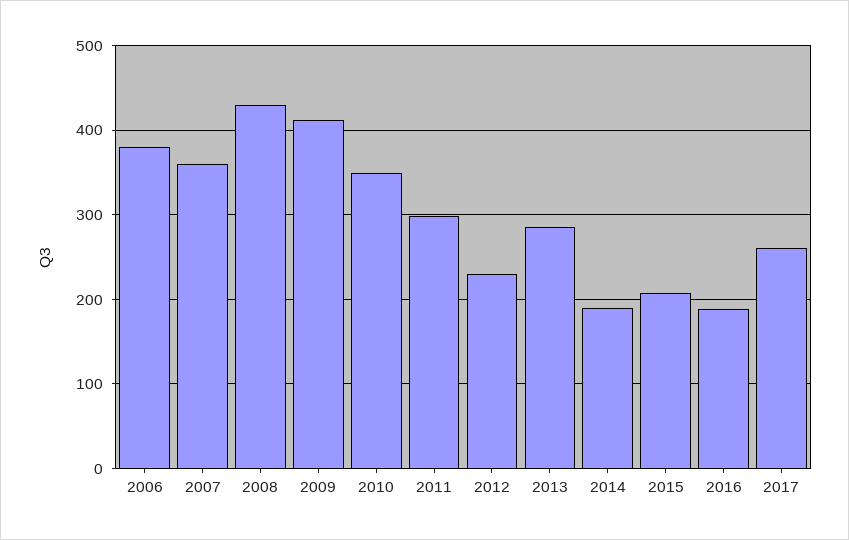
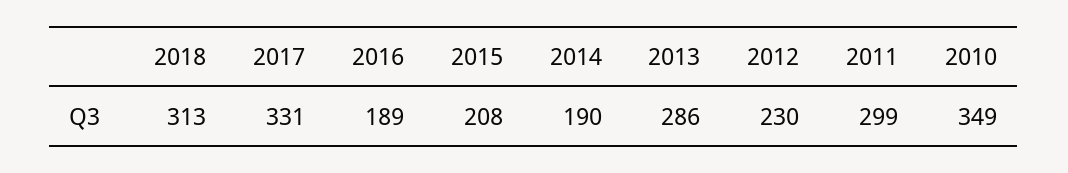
2006: 380 -> none
2007: 360 -> none
2008: 430 -> none
2009: 410 -> none
2017: 260 -> 331
2018: none -> 313

